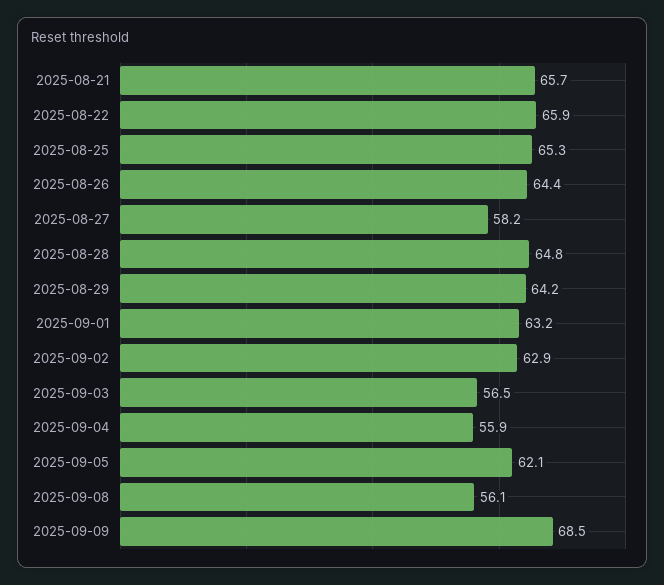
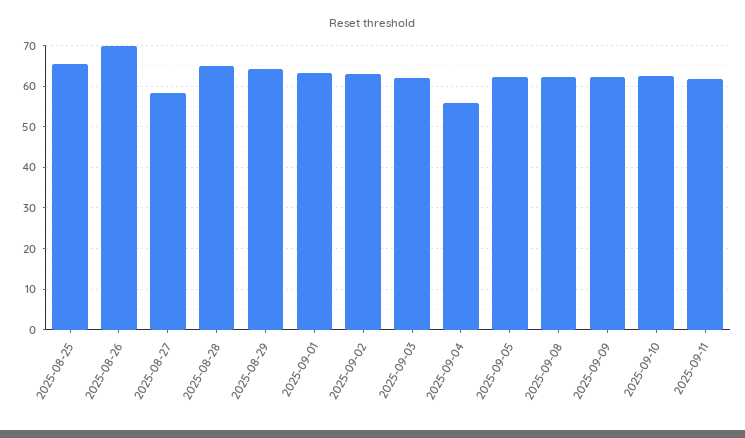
2025-08-21: 65.7 -> none
2025-08-22: 65.9 -> none
2025-08-26: 64.4 -> 70
2025-09-03: 56.5 -> 62
2025-09-08: 56.1 -> 62
2025-09-09: 68.5 -> 62
2025-09-10: none -> 62
2025-09-11: none -> 62

